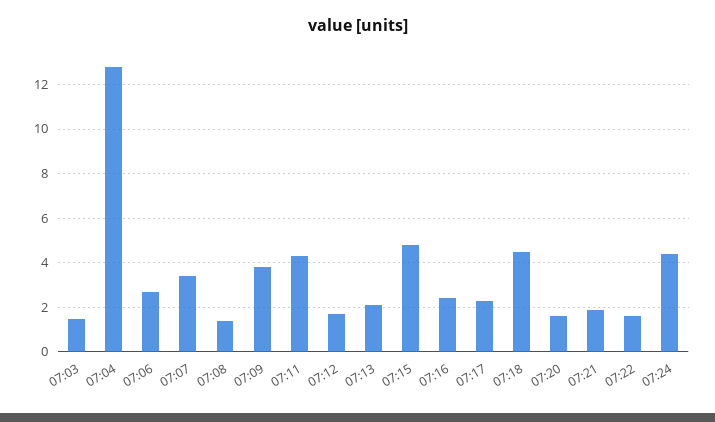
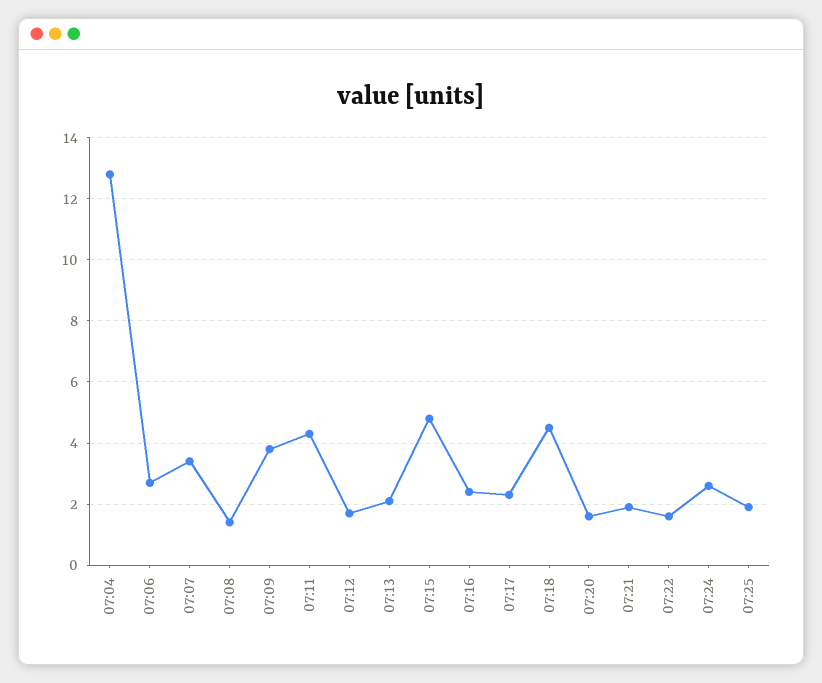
07:03: 1.5 -> none
07:24: 4.5 -> 2.5
07:25: none -> 2

